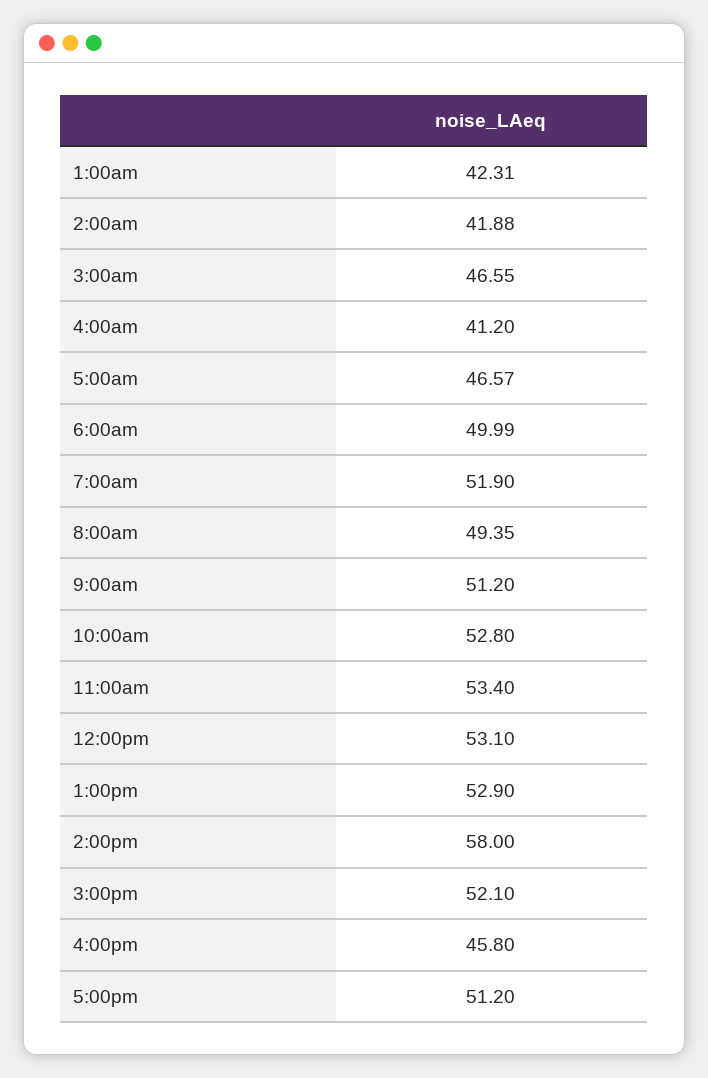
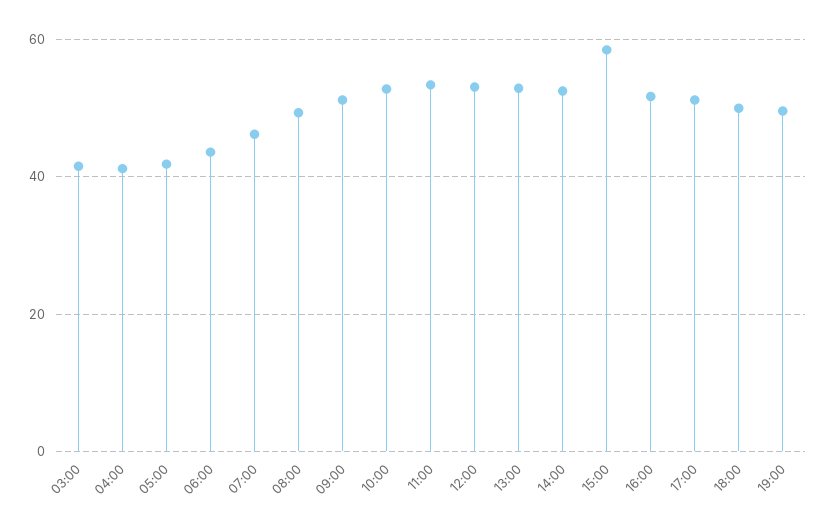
1:00am: 42.31 -> none
2:00am: 41.88 -> none
3:00am: 46.55 -> 42
5:00am: 46.57 -> 42
6:00am: 49.99 -> 44
7:00am: 51.9 -> 46
2:00pm: 58 -> 52
3:00pm: 52.1 -> 58
4:00pm: 45.8 -> 52
18:00: none -> 50
19:00: none -> 50

